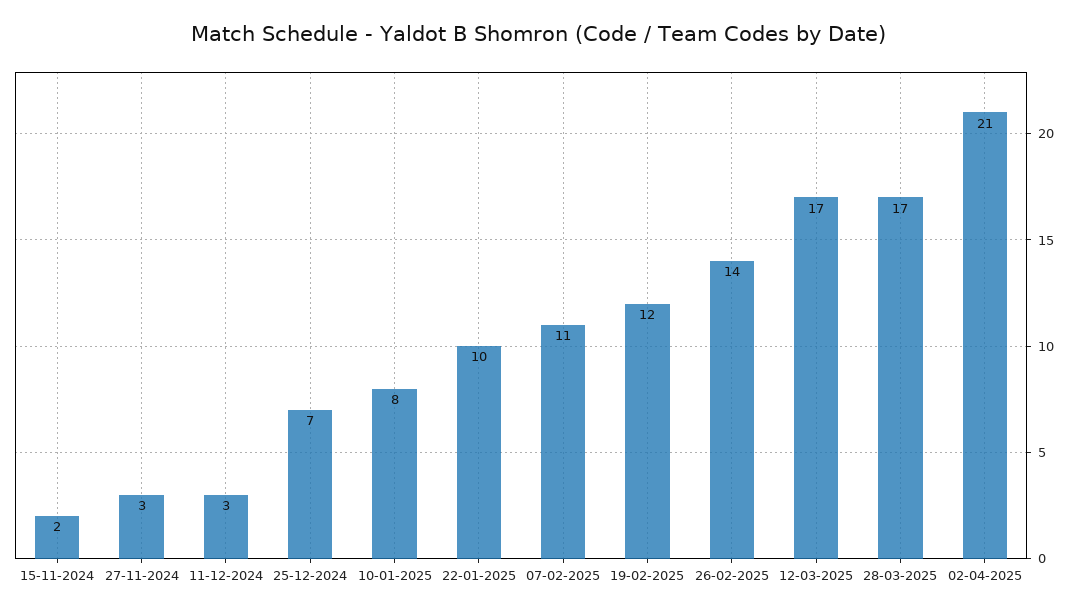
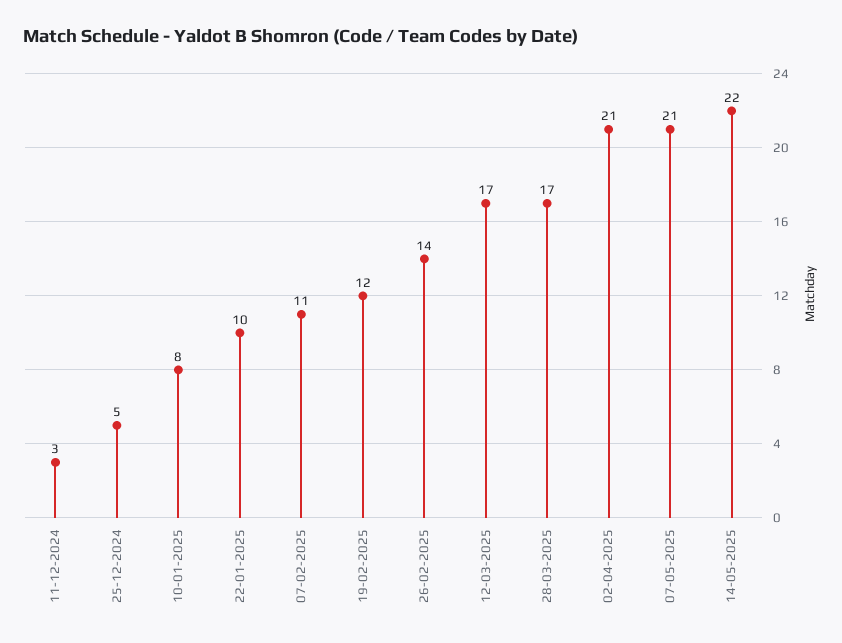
15-11-2024: 2 -> none
27-11-2024: 3 -> none
25-12-2024: 7 -> 5
07-05-2025: none -> 21
14-05-2025: none -> 22

